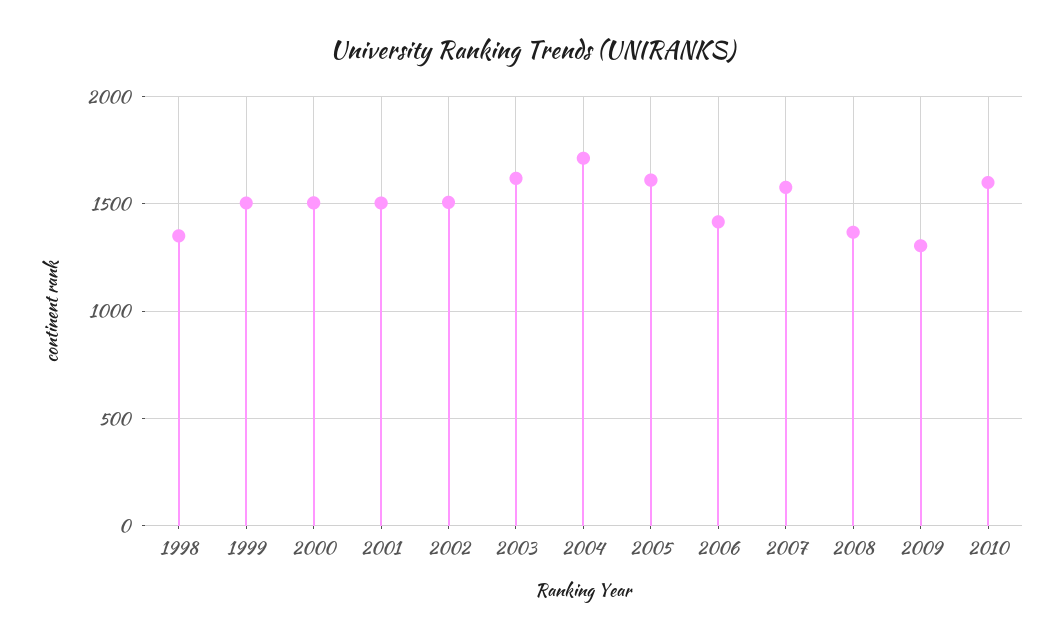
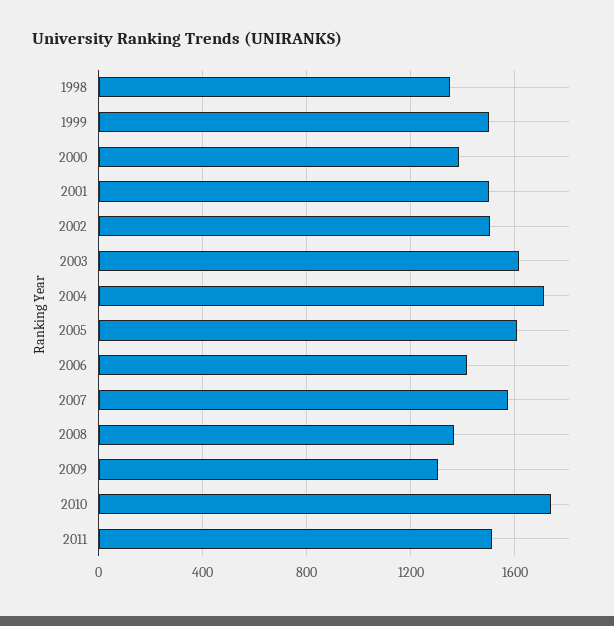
2000: 1500 -> 1400
2010: 1600 -> 1750
2011: none -> 1500

